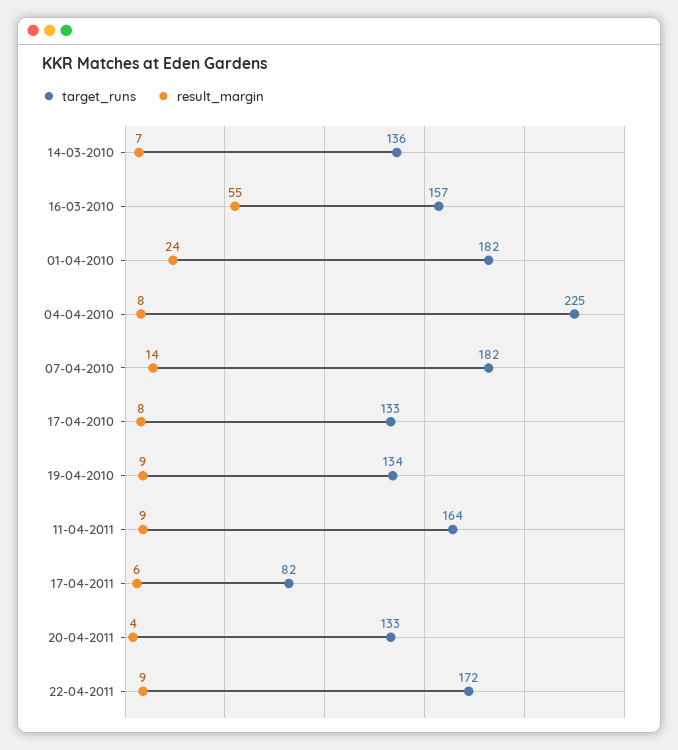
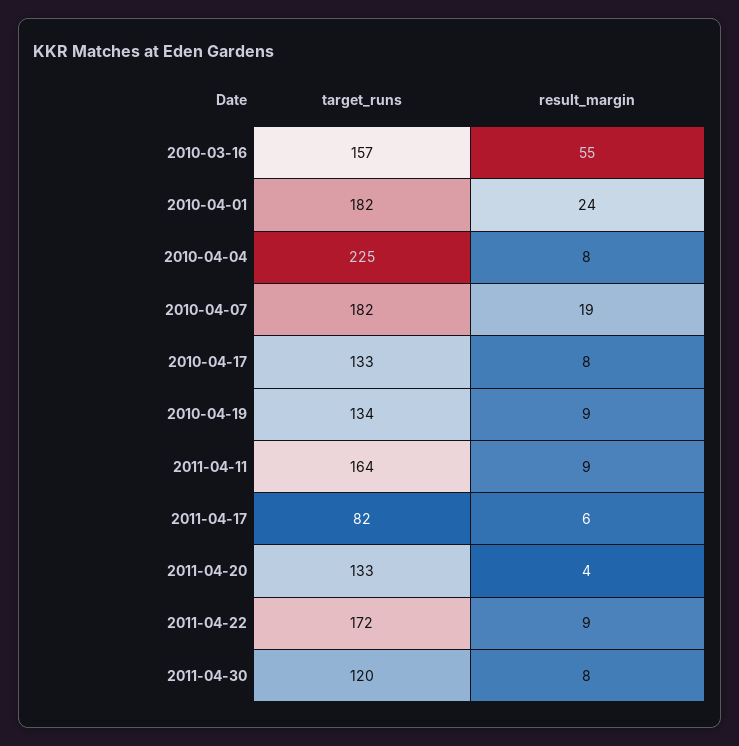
target_runs, 14-03-2010: 136 -> none
result_margin, 14-03-2010: 7 -> none
result_margin, 07-04-2010: 14 -> 19
target_runs, 2011-04-30: none -> 120
result_margin, 2011-04-30: none -> 8

